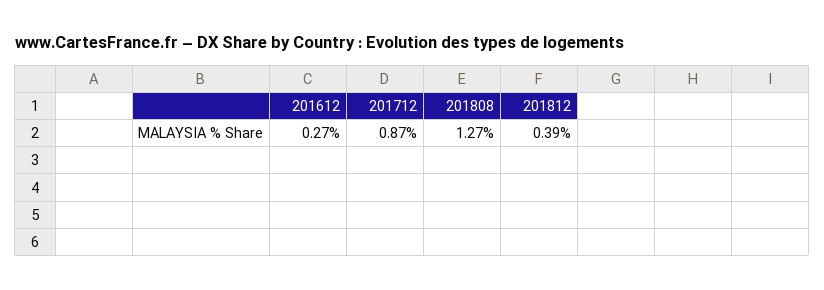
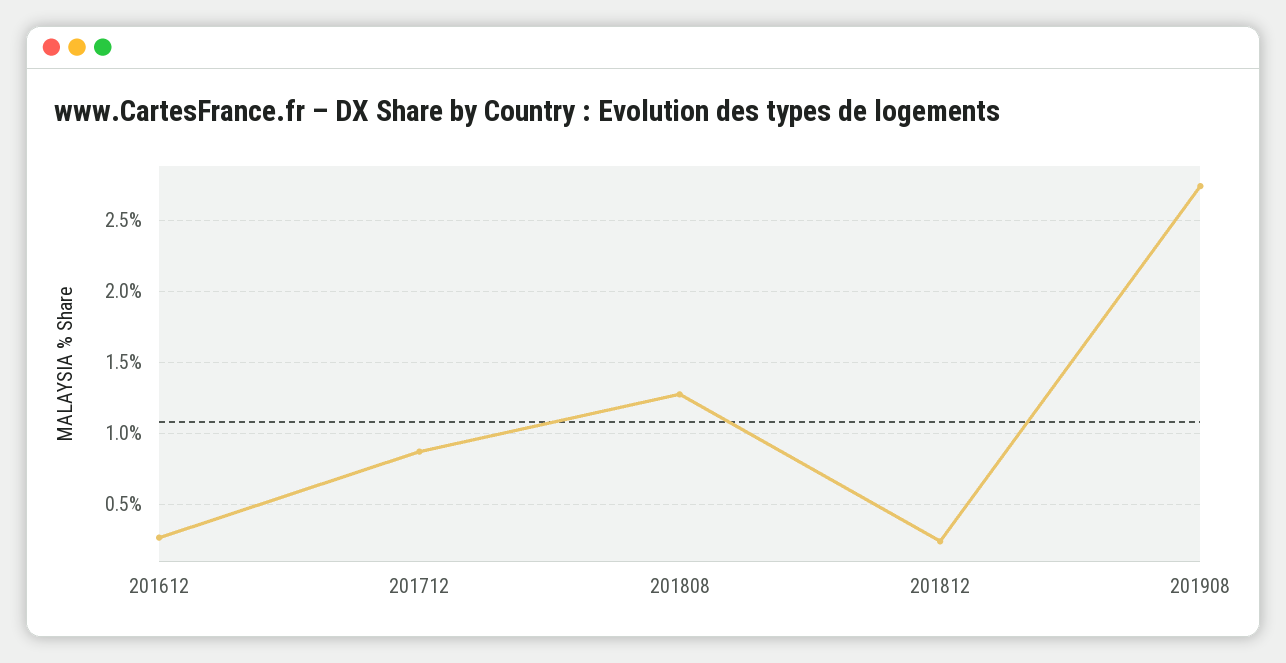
201812: 0.39 -> 0.25
201908: none -> 2.75

